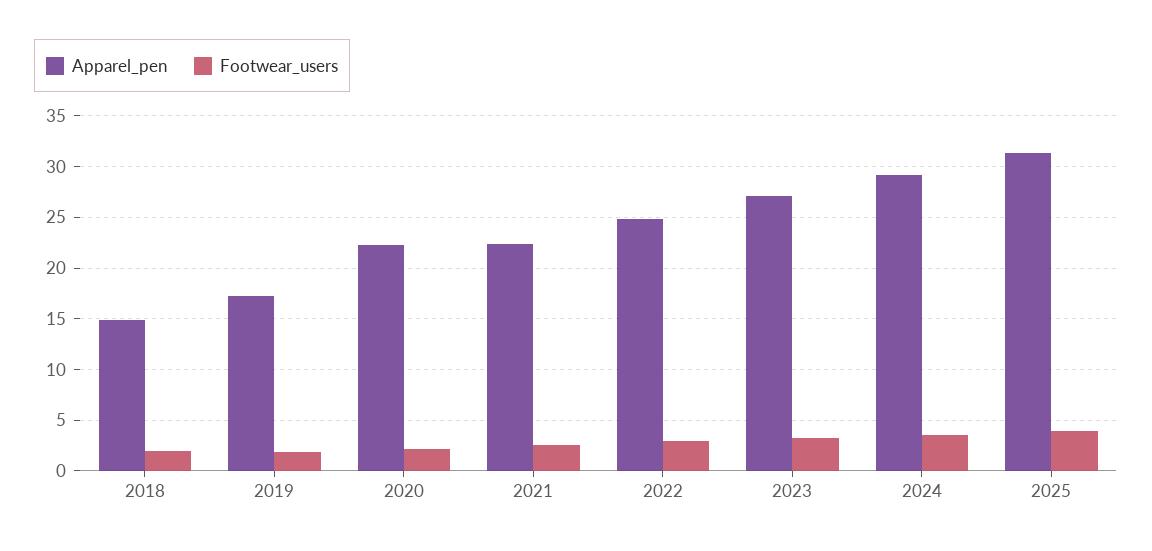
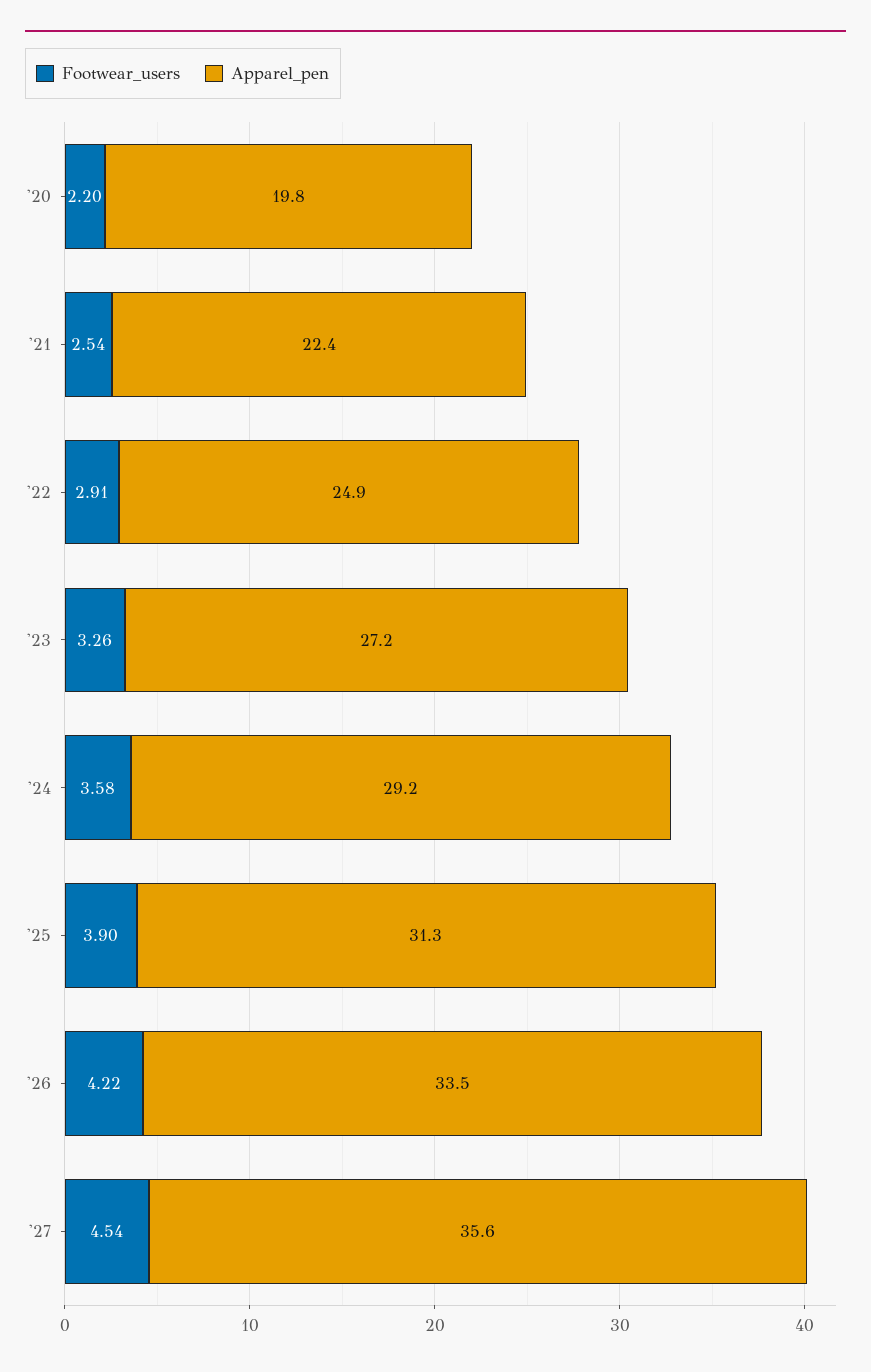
Apparel_pen, 2018: 15 -> none
Footwear_users, 2018: 2 -> none
Apparel_pen, 2019: 17 -> none
Footwear_users, 2019: 2 -> none
Apparel_pen, 2020: 22 -> 19.8
Footwear_users, '26: none -> 4.22
Apparel_pen, '26: none -> 33.5
Footwear_users, '27: none -> 4.54
Apparel_pen, '27: none -> 35.6

